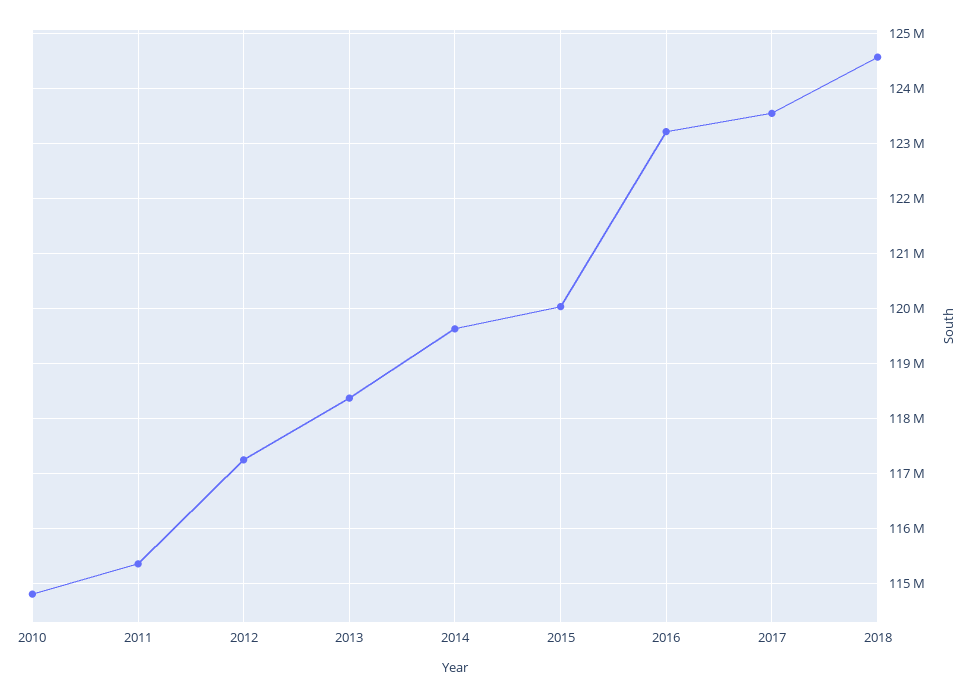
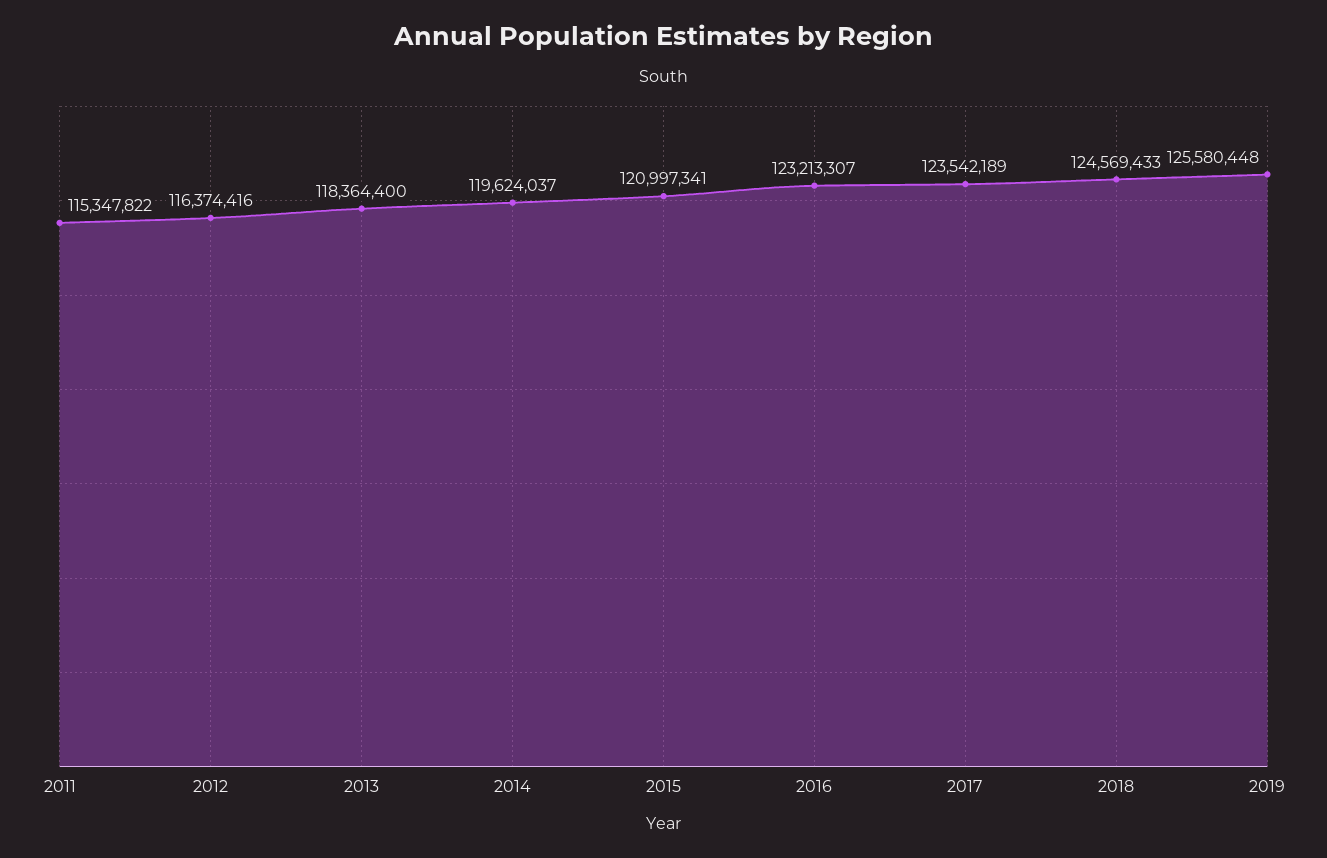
2010: 114800000 -> none
2012: 117200000 -> 116374416
2015: 120000000 -> 120997341
2019: none -> 125580448

